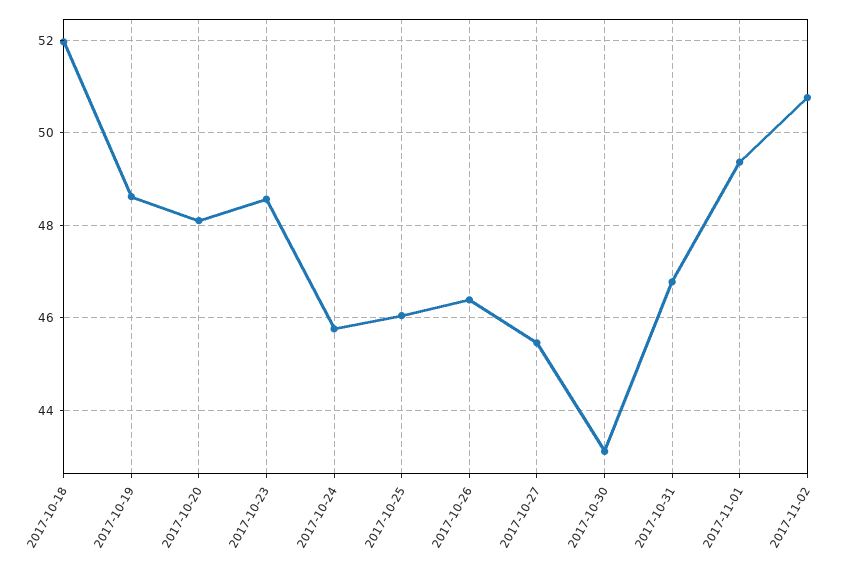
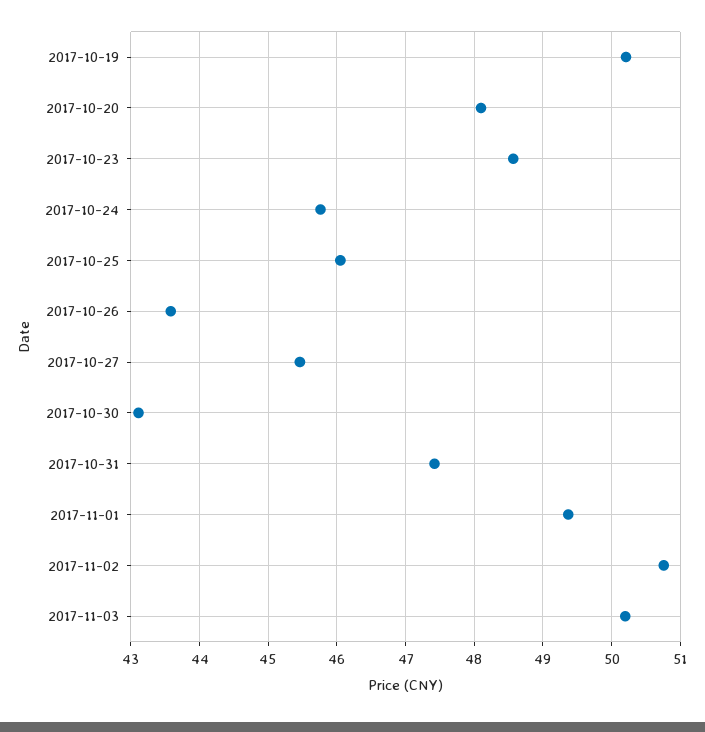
2017-10-18: 52 -> none
2017-10-19: 48.6 -> 50.2
2017-10-26: 46.4 -> 43.6
2017-10-31: 46.8 -> 47.4
2017-11-03: none -> 50.2

